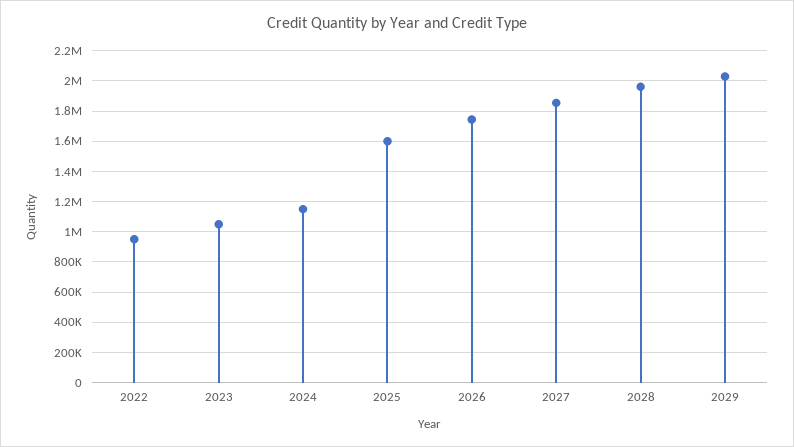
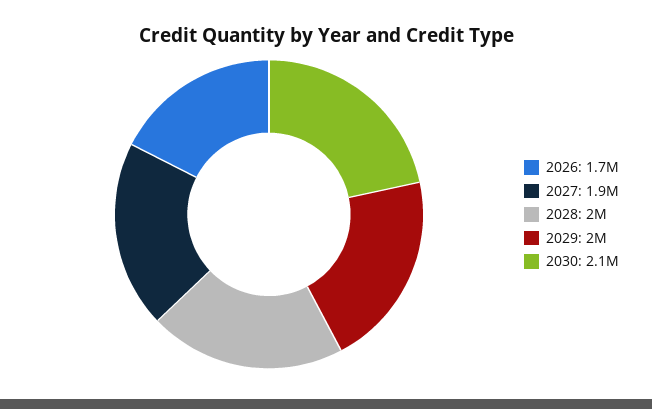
2022: 950000 -> none
2023: 1050000 -> none
2024: 1150000 -> none
2025: 1600000 -> none
2030: none -> 2100000

